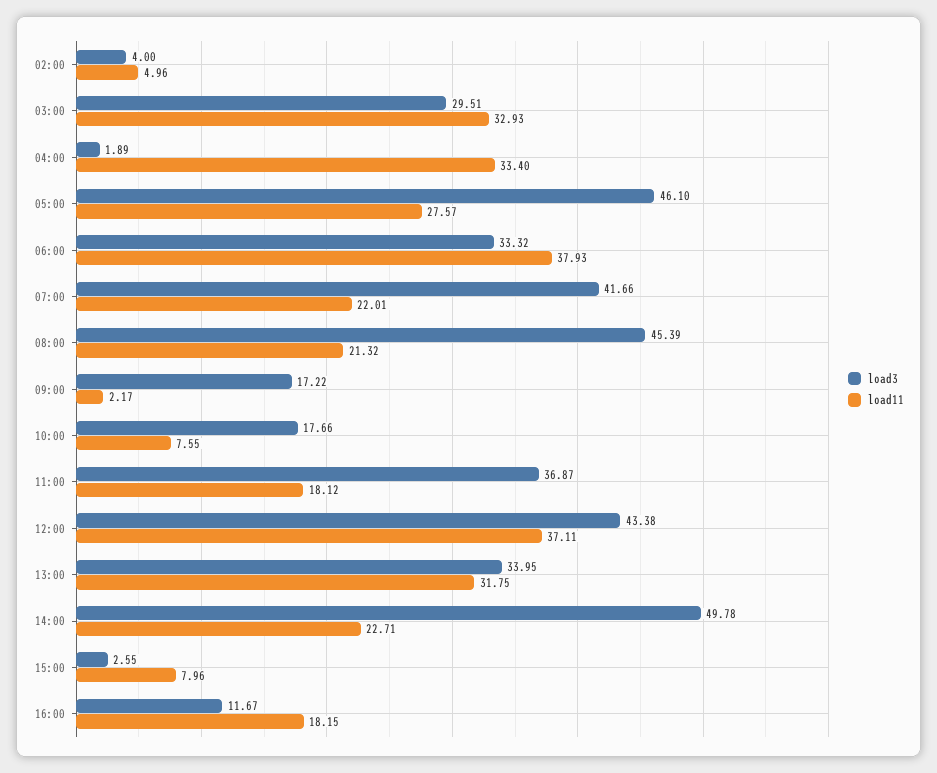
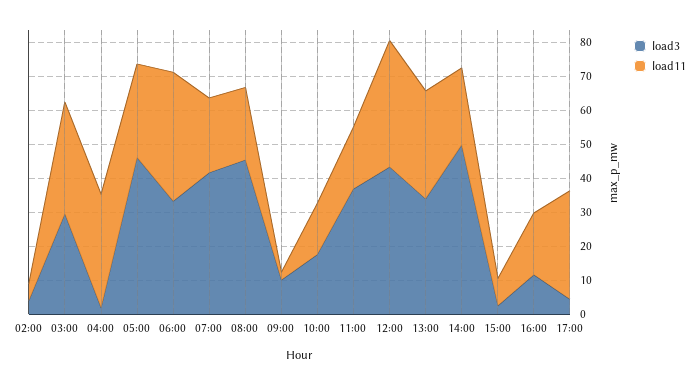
load3, 09:00: 17.22 -> 10
load11, 10:00: 7.55 -> 15
load3, 17:00: none -> 5
load11, 17:00: none -> 32.5

